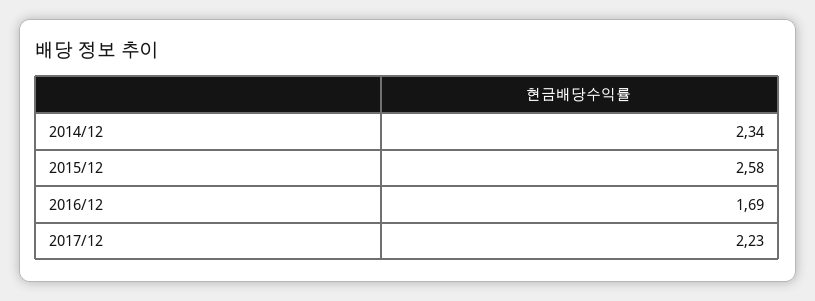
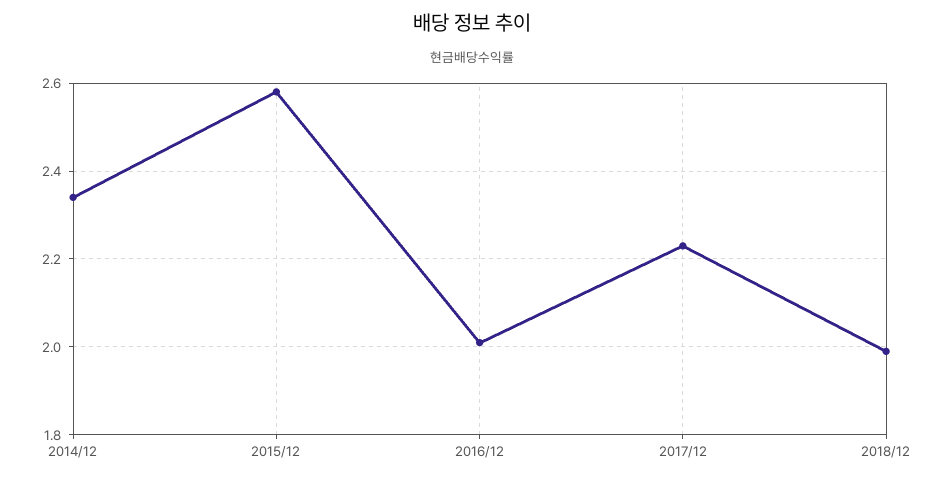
2016/12: 1.69 -> 2
2018/12: none -> 2

